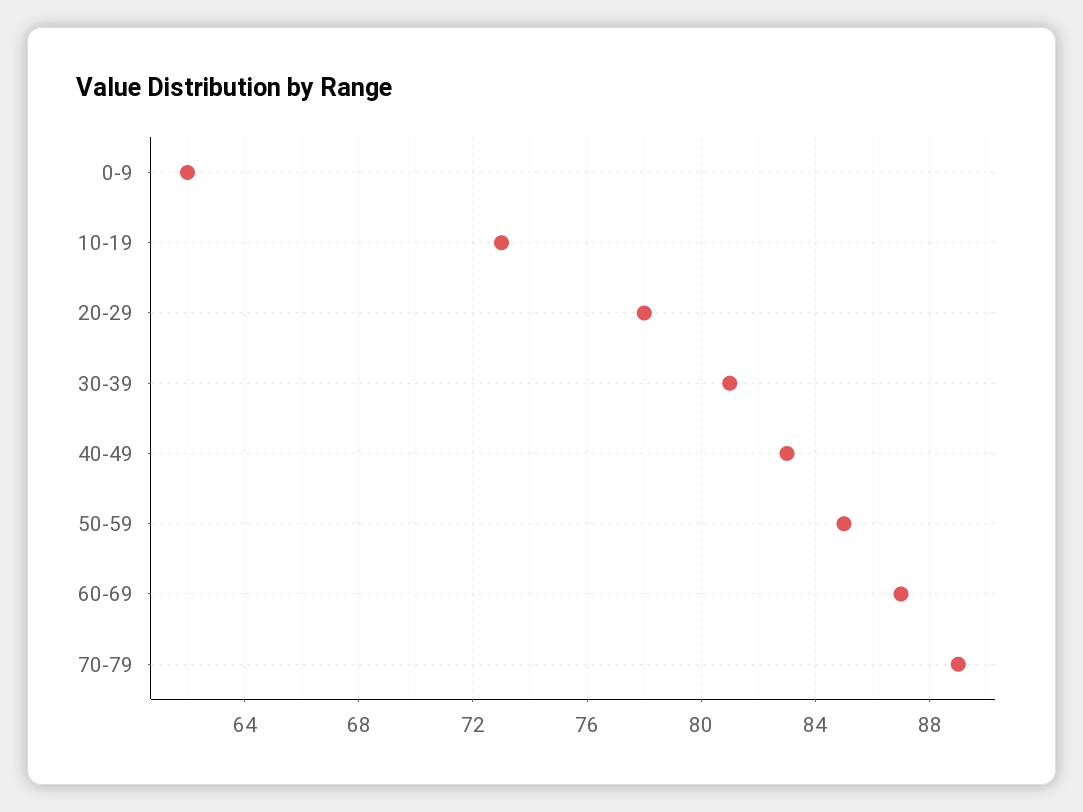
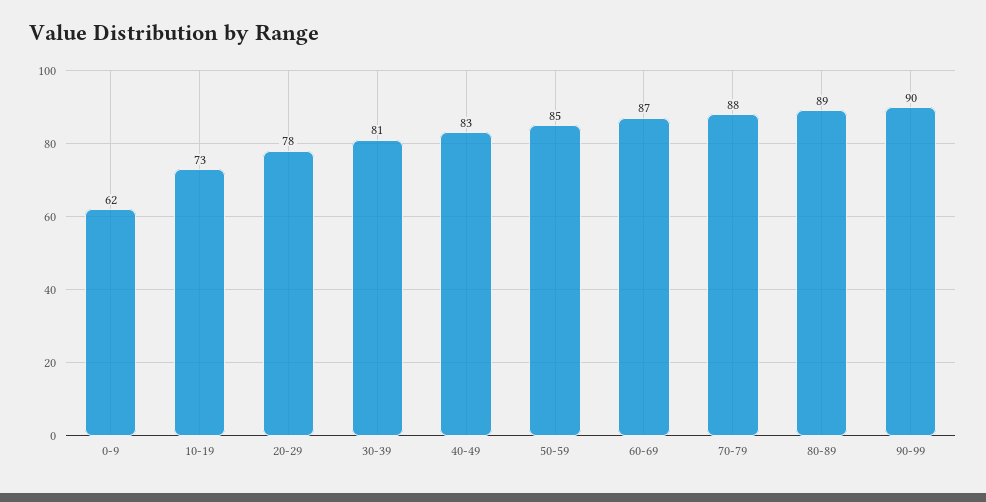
70-79: 89 -> 88
80-89: none -> 89
90-99: none -> 90

